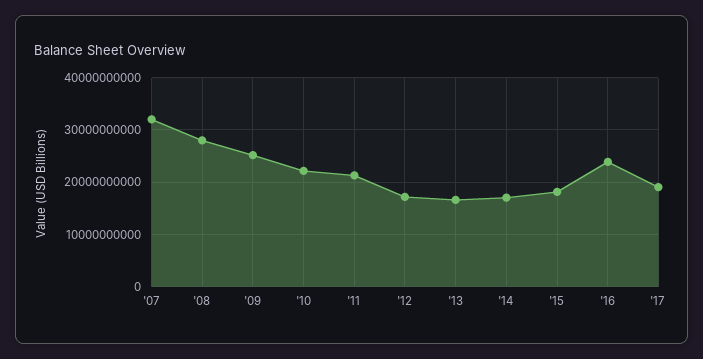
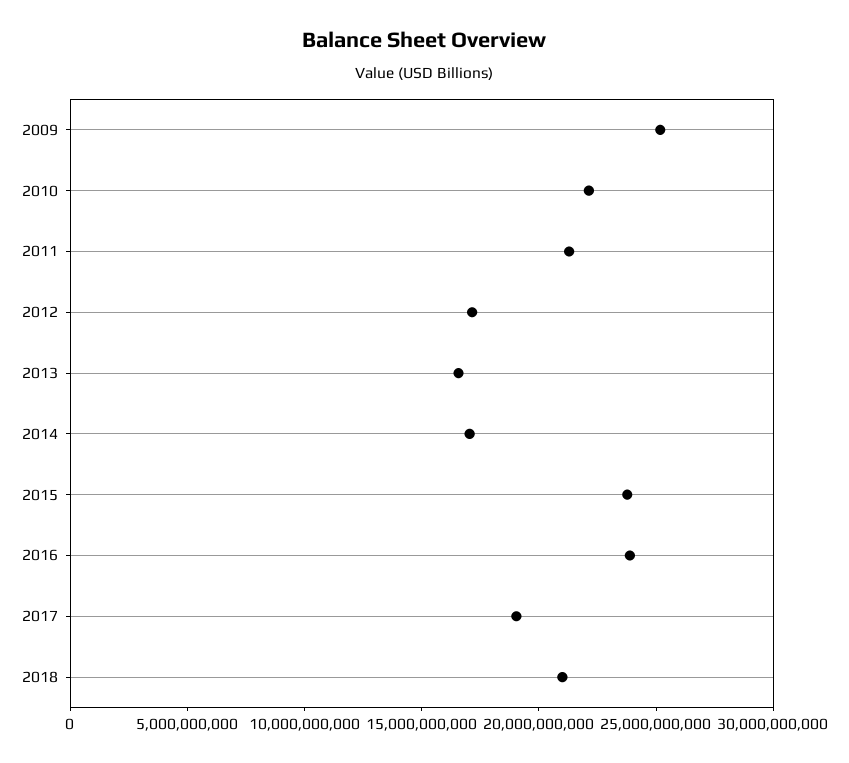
'07: 32000000000 -> none
'08: 28000000000 -> none
'15: 18000000000 -> 24000000000
2018: none -> 21000000000

